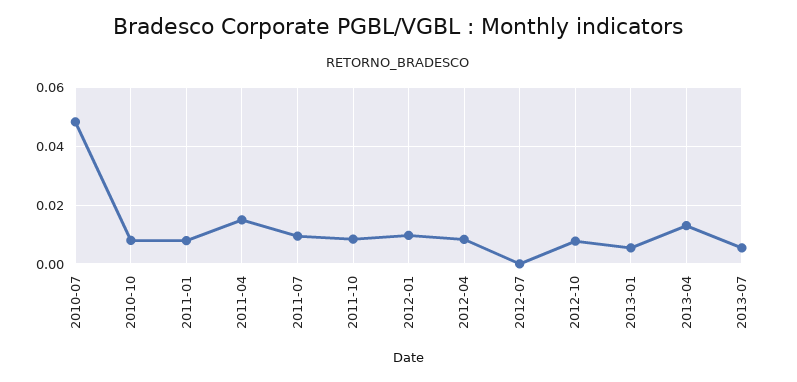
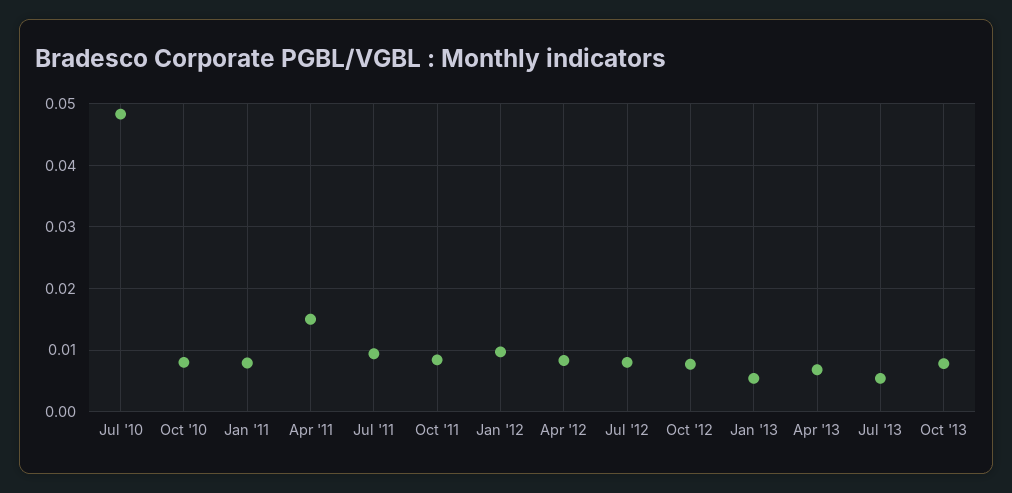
2012-07: 0 -> 0.008
2013-04: 0.0125 -> 0.007
Oct '13: none -> 0.008

